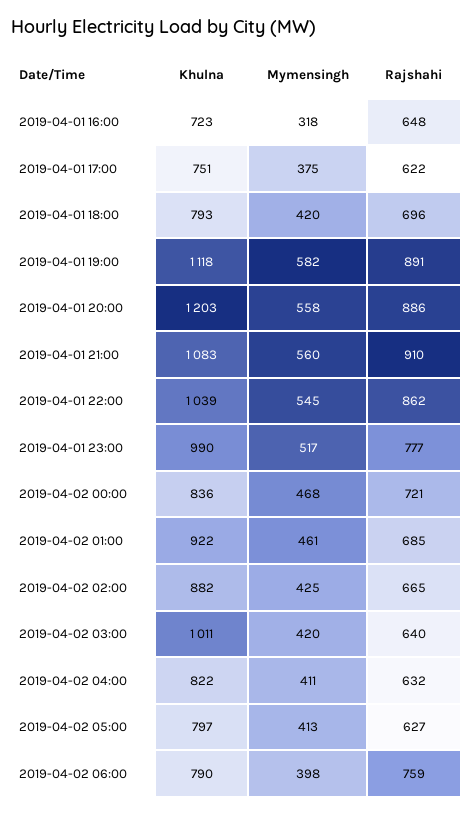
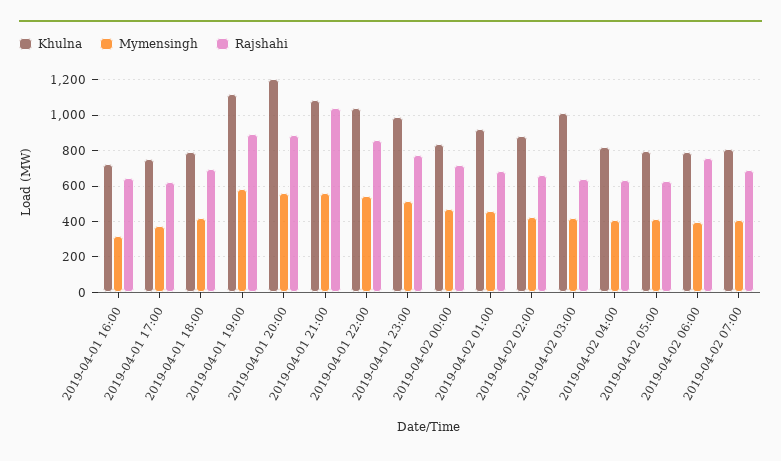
Rajshahi, 2019-04-01 21:00: 910 -> 1050
Khulna, 2019-04-02 07:00: none -> 800
Mymensingh, 2019-04-02 07:00: none -> 400
Rajshahi, 2019-04-02 07:00: none -> 700

